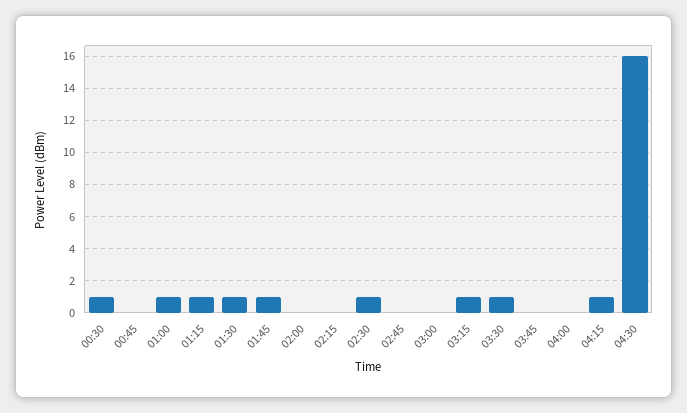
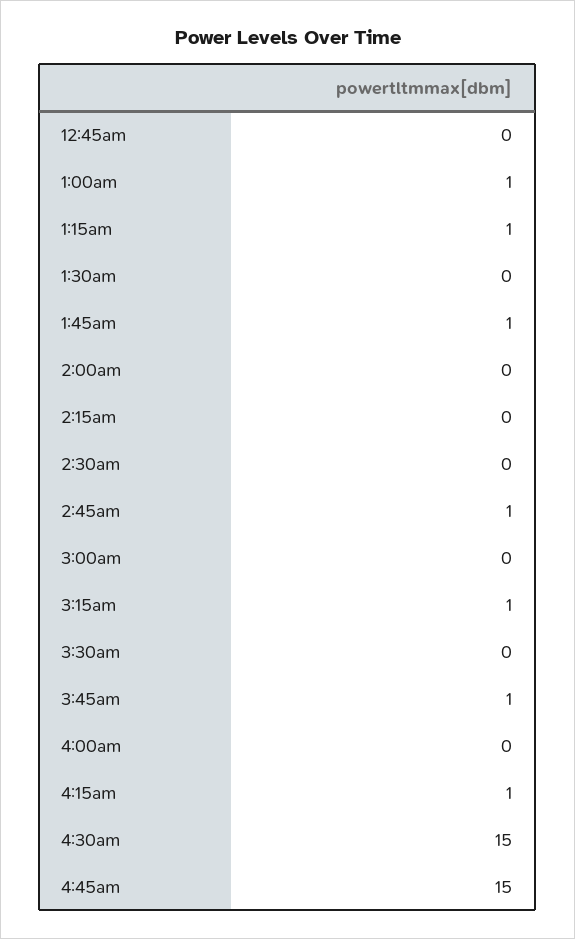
00:30: 1 -> none
01:30: 1 -> 0
02:30: 1 -> 0
02:45: 0 -> 1
03:30: 1 -> 0
03:45: 0 -> 1
04:30: 16 -> 15
4:45am: none -> 15

